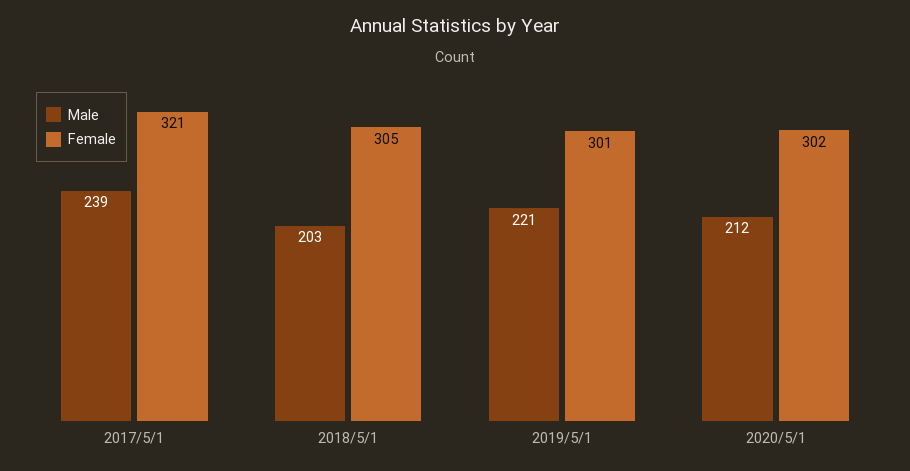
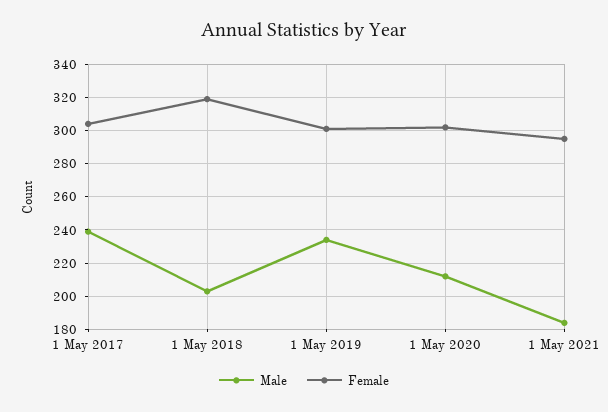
Female, 2017/5/1: 321 -> 305
Female, 2018/5/1: 305 -> 320
Male, 2019/5/1: 221 -> 235
Male, 1 May 2021: none -> 185
Female, 1 May 2021: none -> 295

